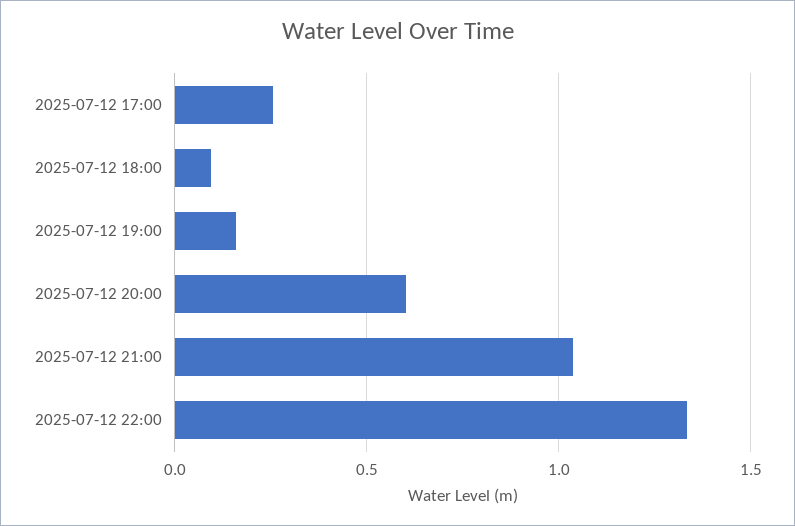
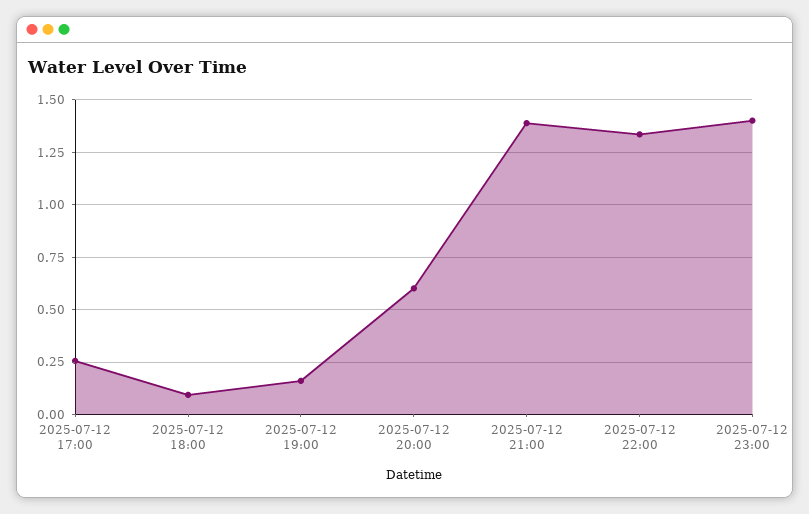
2025-07-12 21:00: 1.05 -> 1.4
2025-07-12 23:00: none -> 1.4

